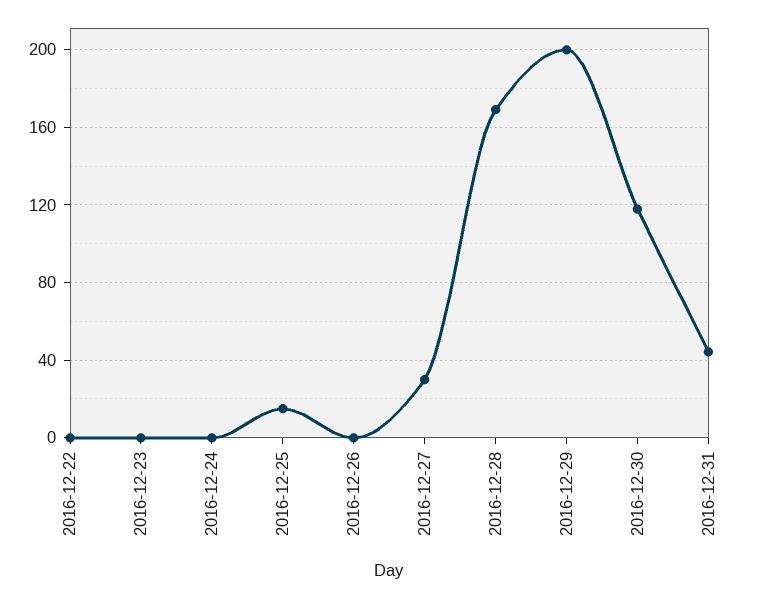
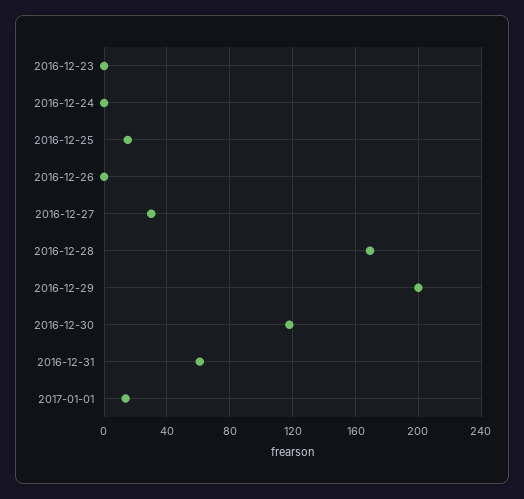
2016-12-22: 0 -> none
2016-12-31: 45 -> 60
2017-01-01: none -> 15

